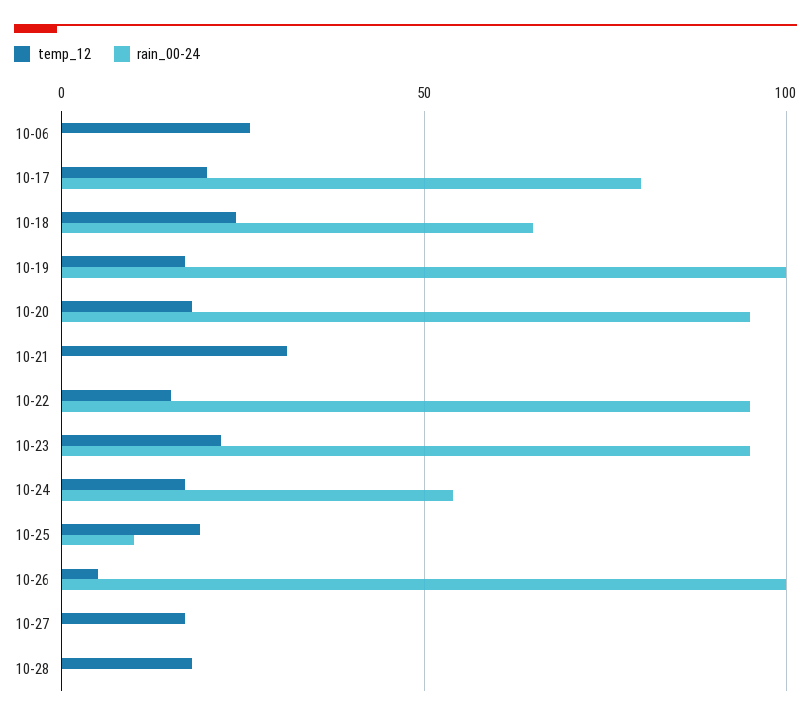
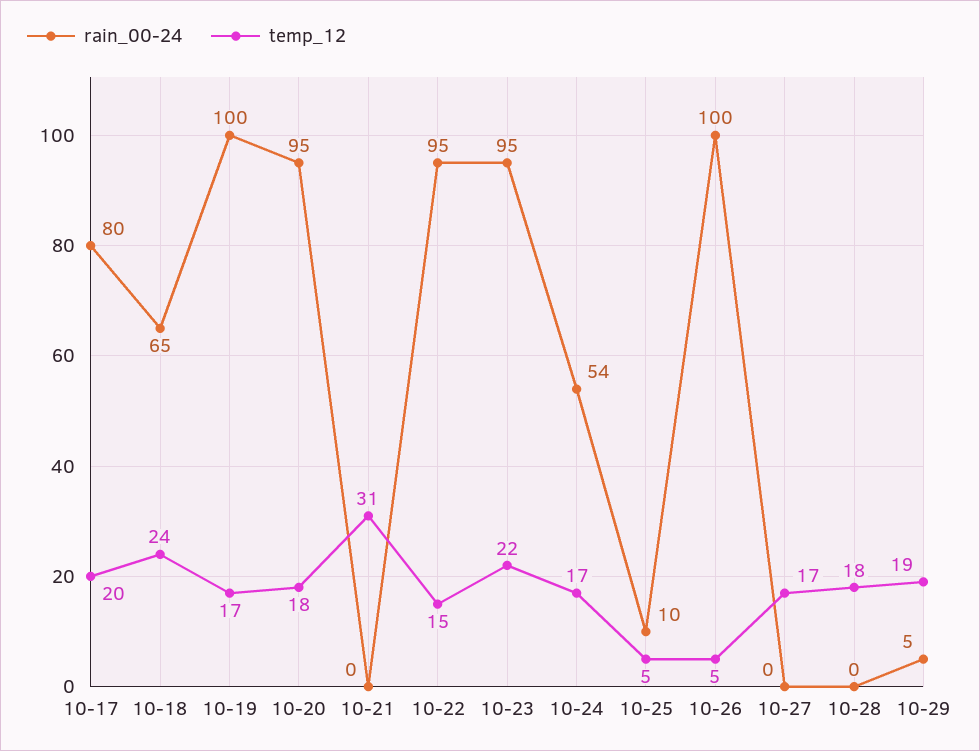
temp_12, 10-06: 25 -> none
rain_00-24, 10-06: 0 -> none
temp_12, 10-25: 20 -> 5
rain_00-24, 10-29: none -> 5
temp_12, 10-29: none -> 19

